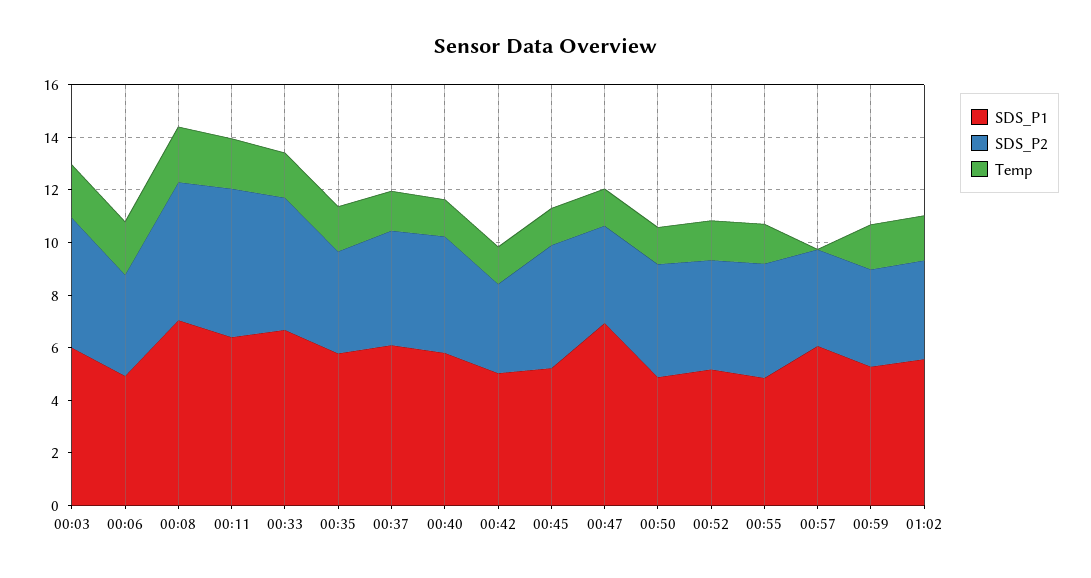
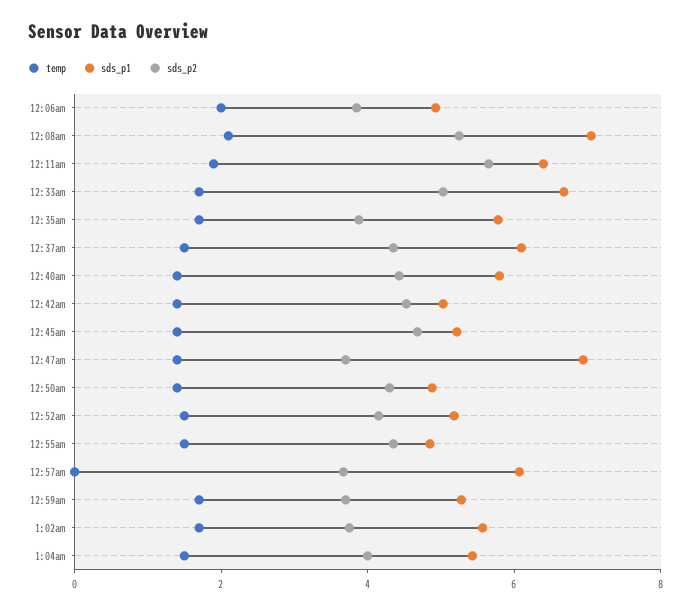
SDS_P1, 00:03: 6 -> none
SDS_P2, 00:03: 5 -> none
Temp, 00:03: 2 -> none
SDS_P2, 00:42: 3.5 -> 4.5
Temp, 1:04am: none -> 1.5
SDS_P1, 1:04am: none -> 5.5
SDS_P2, 1:04am: none -> 4

